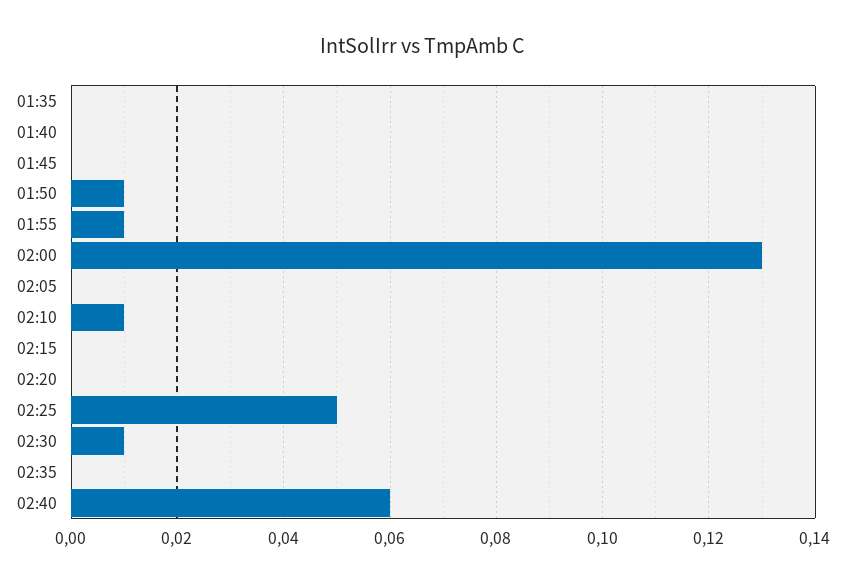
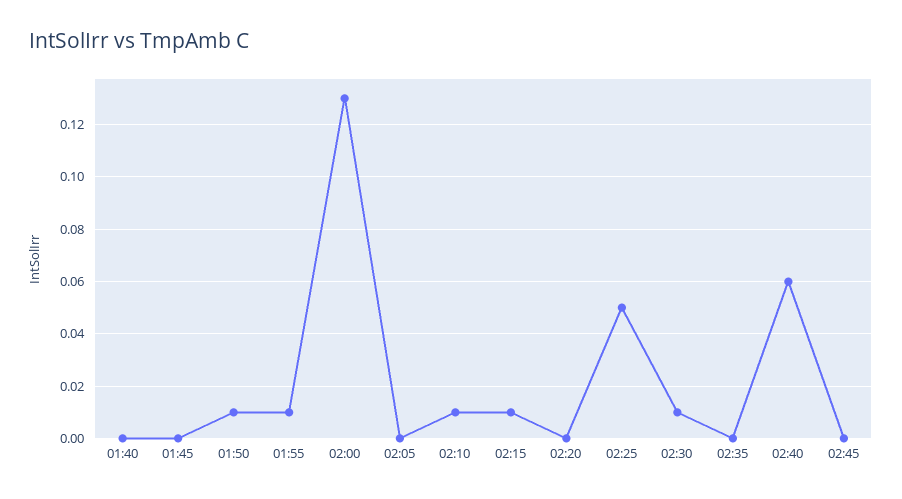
01:35: 0 -> none
02:15: 0 -> 0.01
02:45: none -> 0

